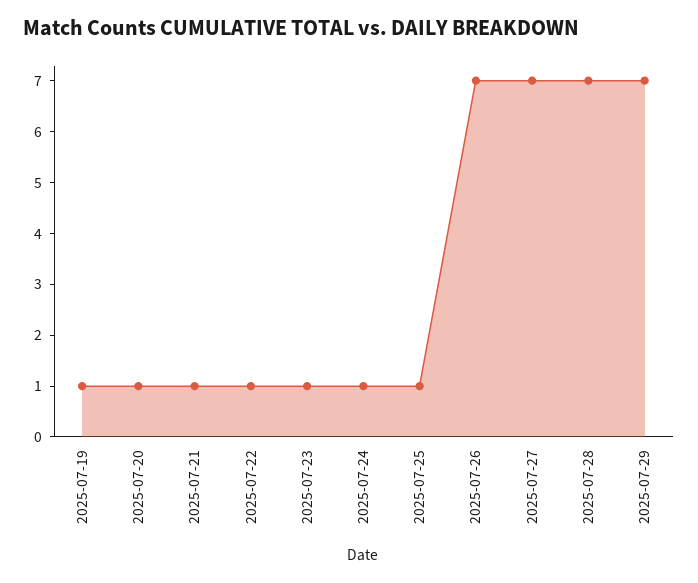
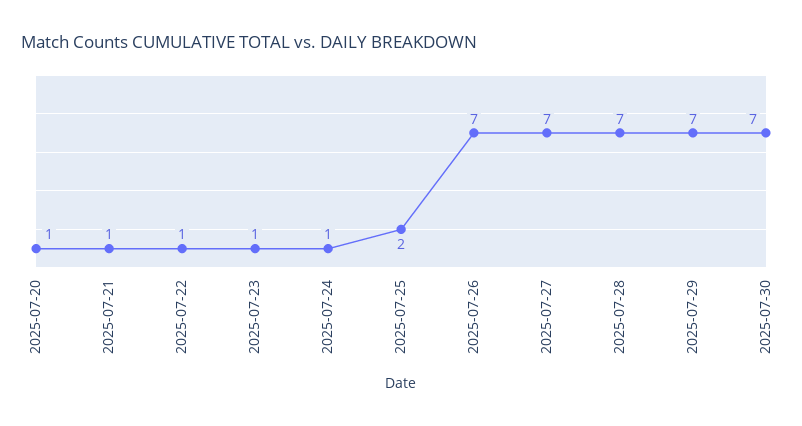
2025-07-19: 1 -> none
2025-07-25: 1 -> 2
2025-07-30: none -> 7

